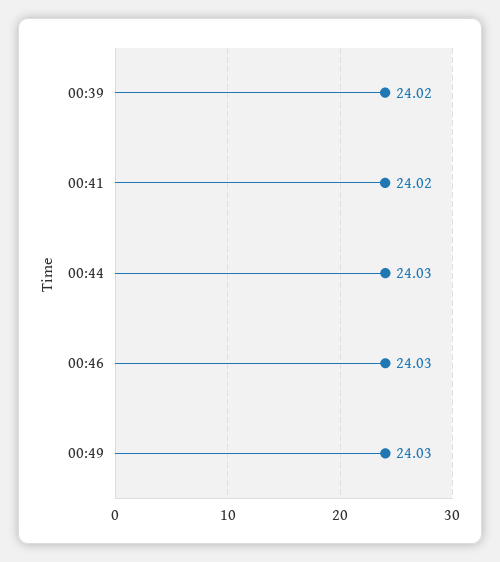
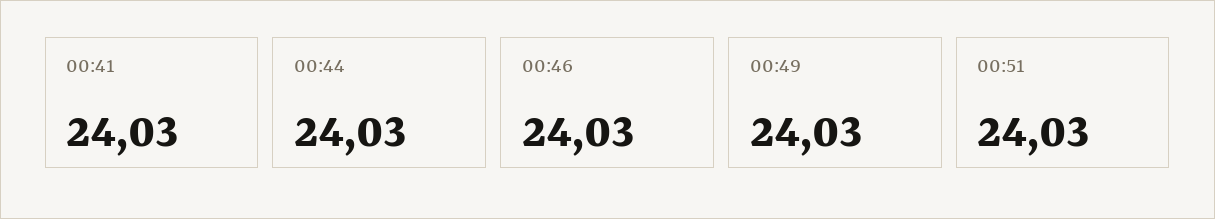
00:39: 24.02 -> none
00:41: 24.02 -> 24.03
00:51: none -> 24.03

